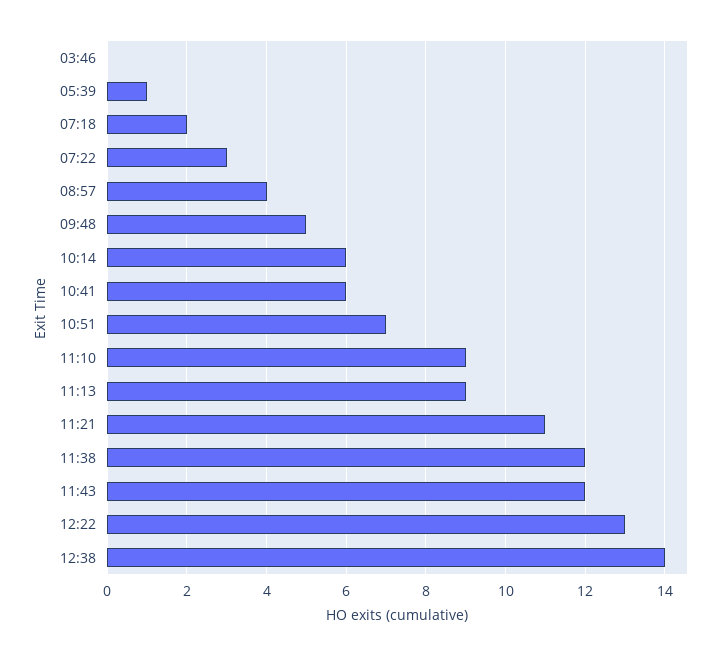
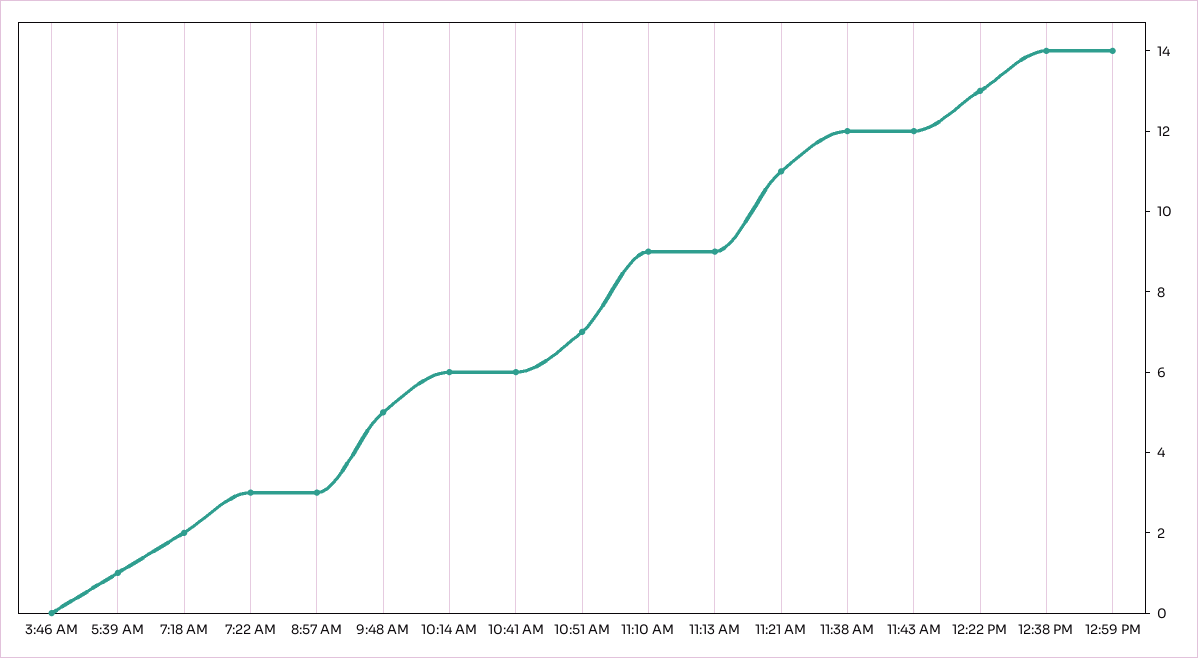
08:57: 4 -> 3
12:59 PM: none -> 14

